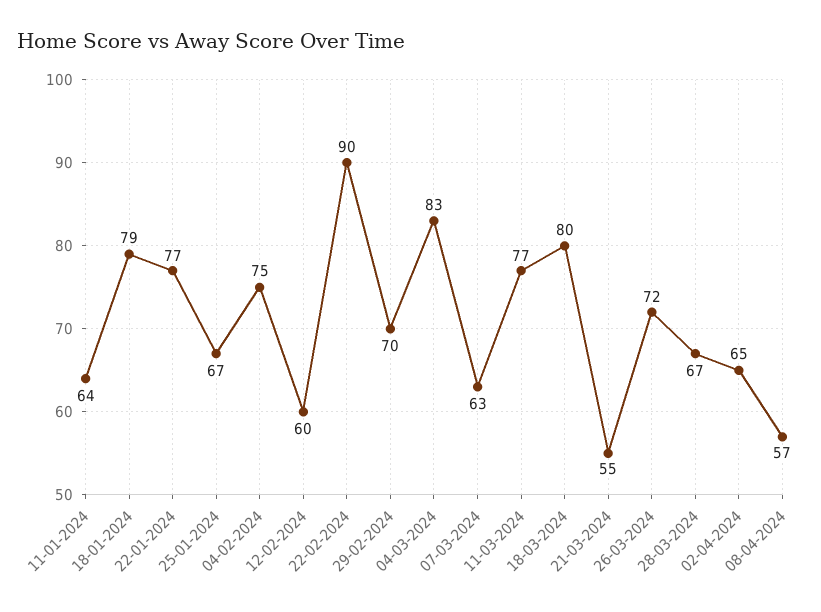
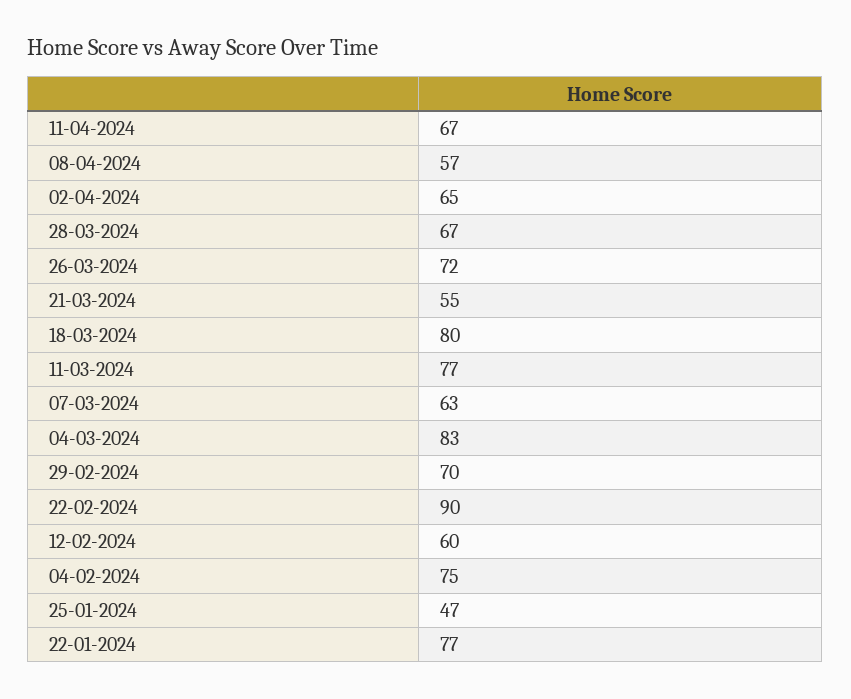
11-01-2024: 64 -> none
18-01-2024: 79 -> none
25-01-2024: 67 -> 47
11-04-2024: none -> 67

